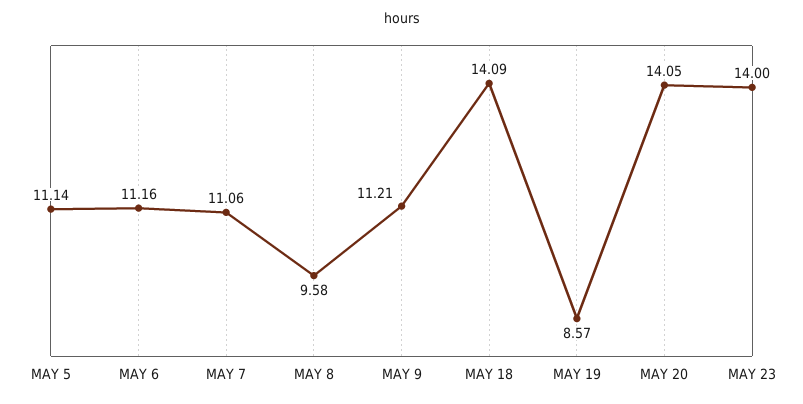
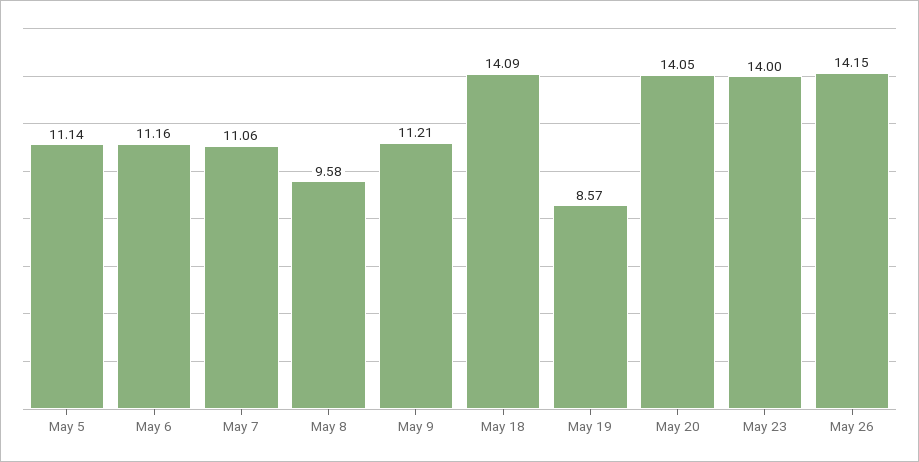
May 26: none -> 14.15

